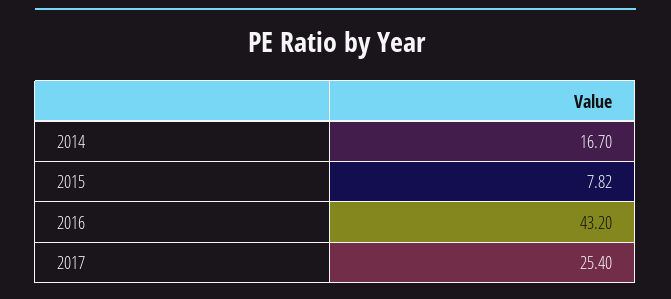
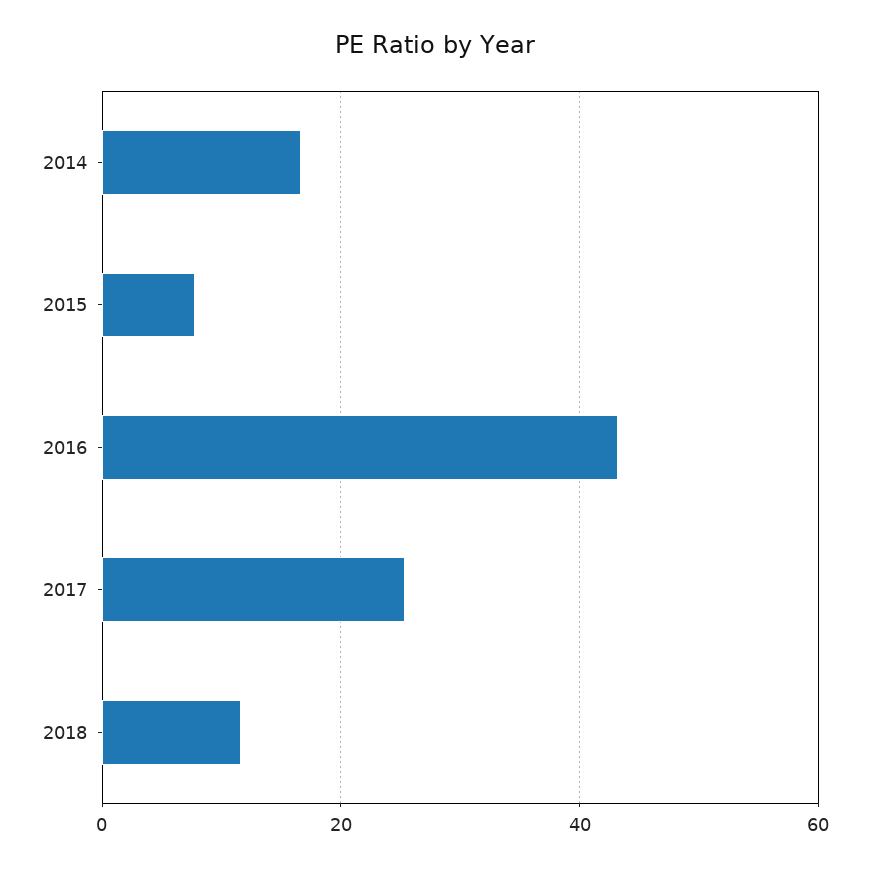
2018: none -> 12

